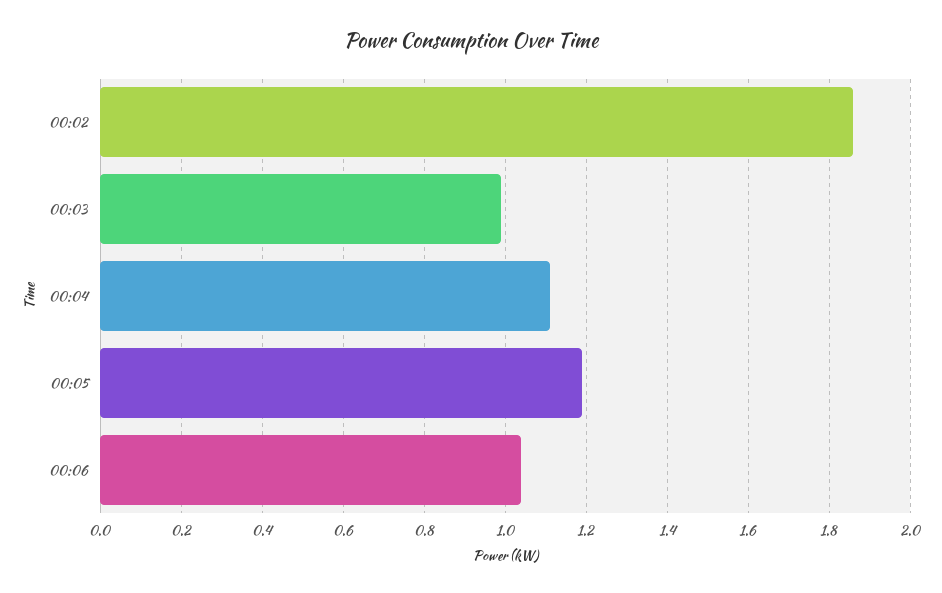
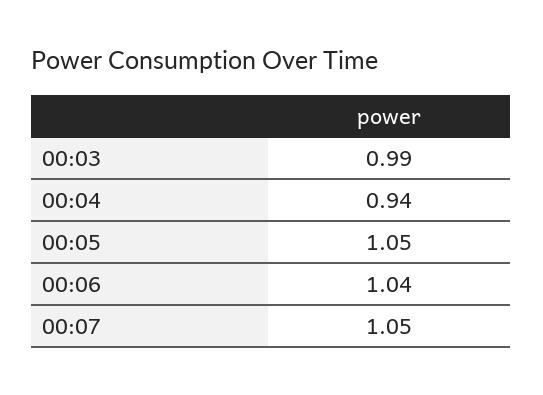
00:02: 1.85 -> none
00:04: 1.1 -> 0.94
00:05: 1.2 -> 1.05
00:07: none -> 1.05

